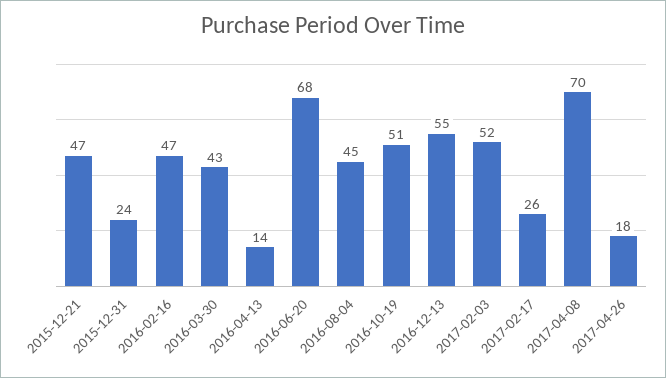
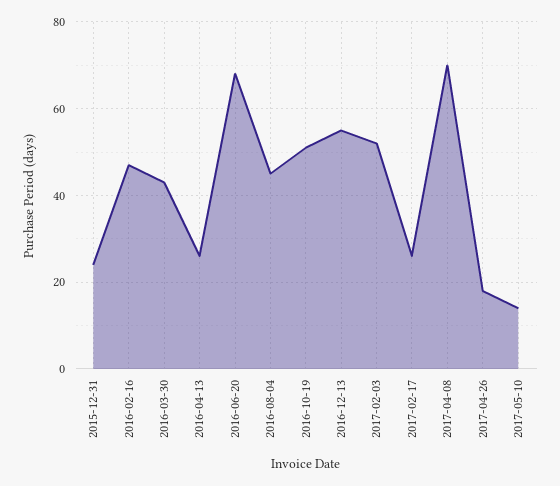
2015-12-21: 47 -> none
2016-04-13: 14 -> 25
2017-05-10: none -> 15

